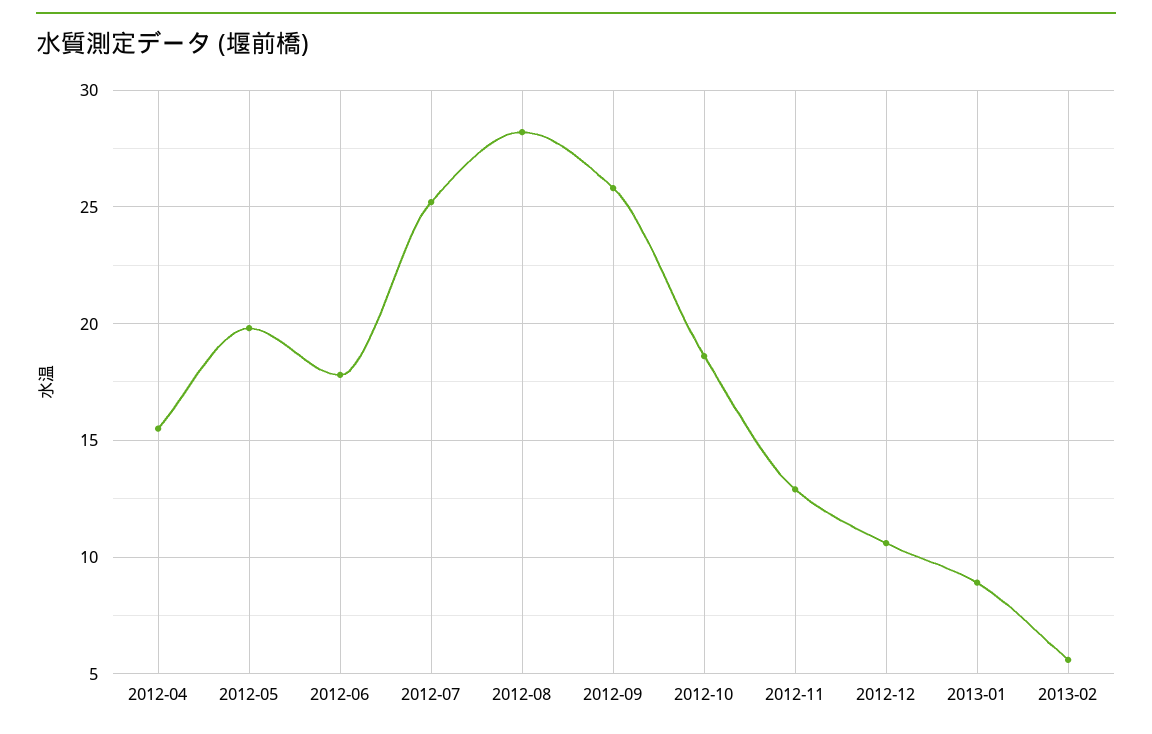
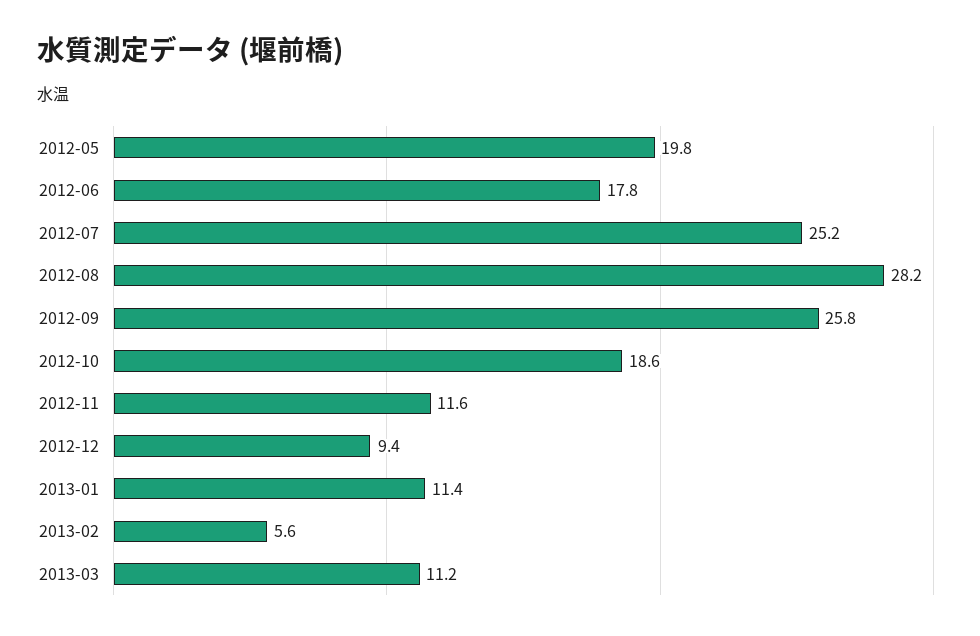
2012-04: 15.5 -> none
2012-11: 13 -> 11.6
2012-12: 10.5 -> 9.4
2013-01: 9 -> 11.4
2013-03: none -> 11.2

